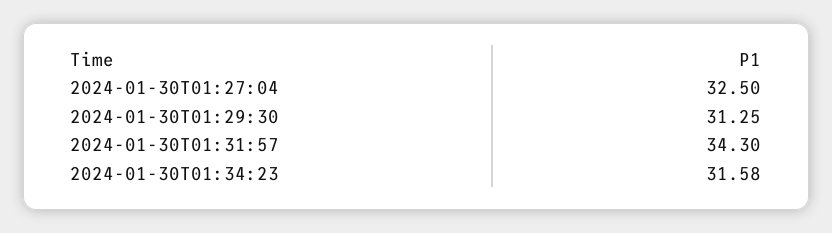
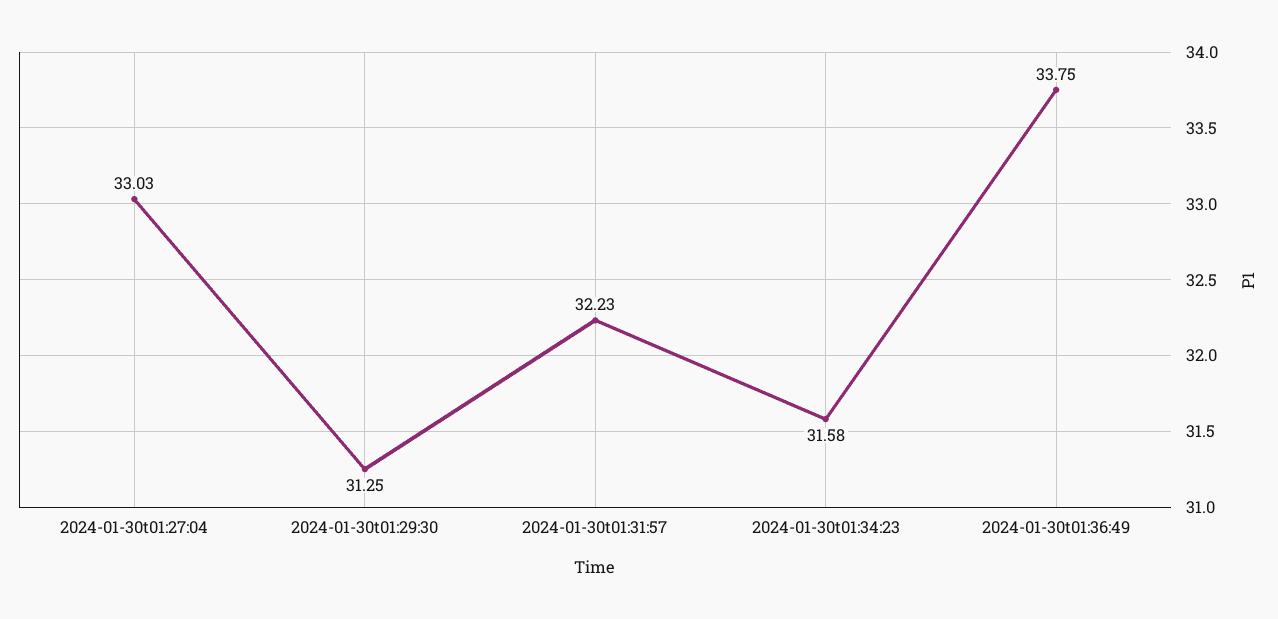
2024-01-30T01:27:04: 32.5 -> 33.03
2024-01-30T01:31:57: 34.3 -> 32.23
2024-01-30t01:36:49: none -> 33.75

